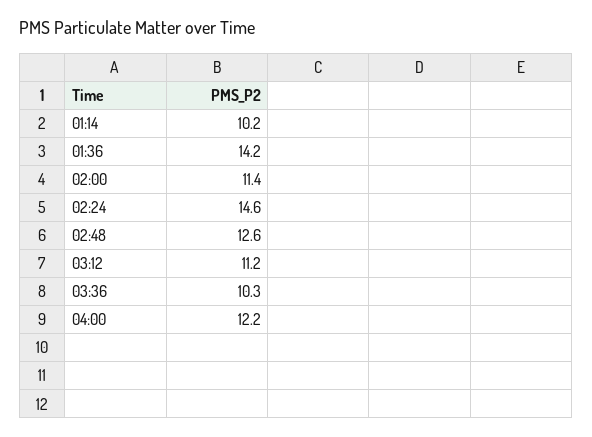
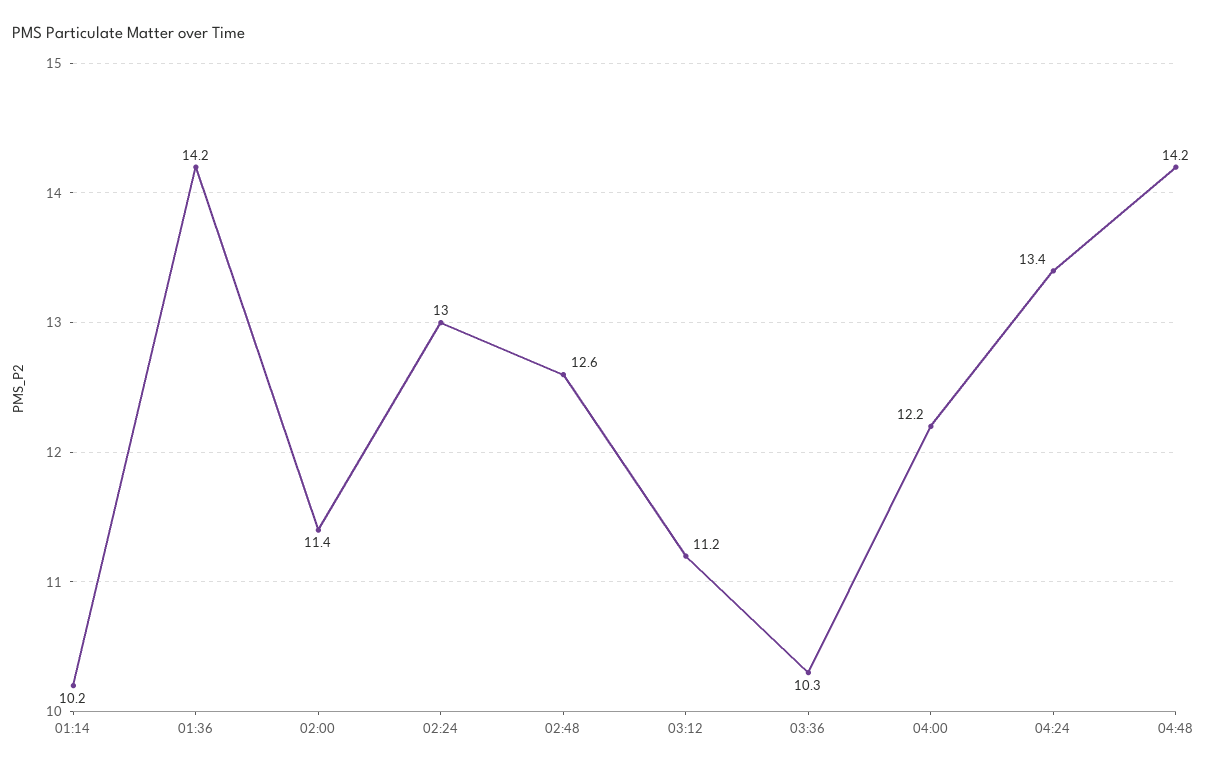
02:24: 14.6 -> 13
04:24: none -> 13.4
04:48: none -> 14.2

